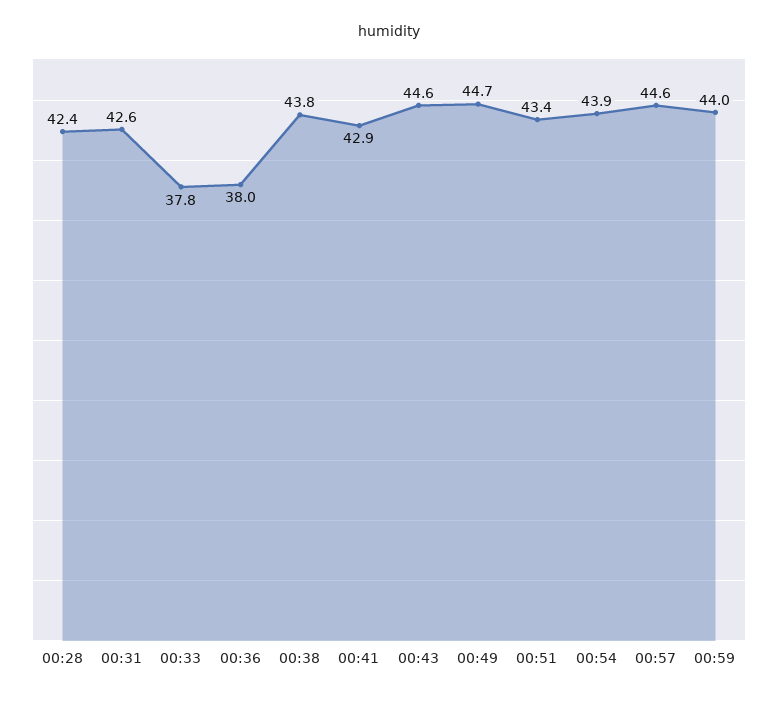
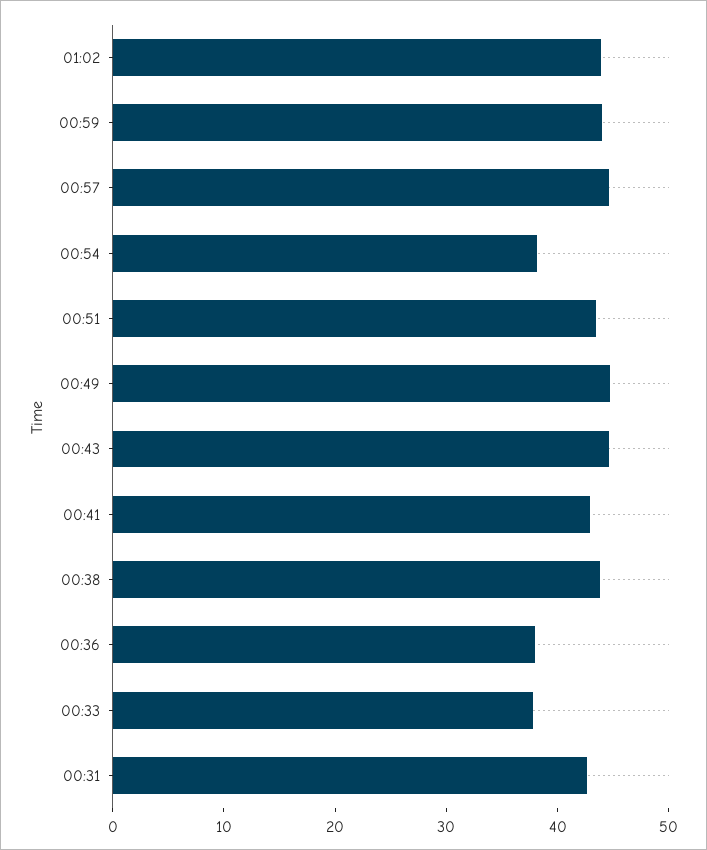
00:28: 42.4 -> none
00:54: 43.9 -> 38
01:02: none -> 44

